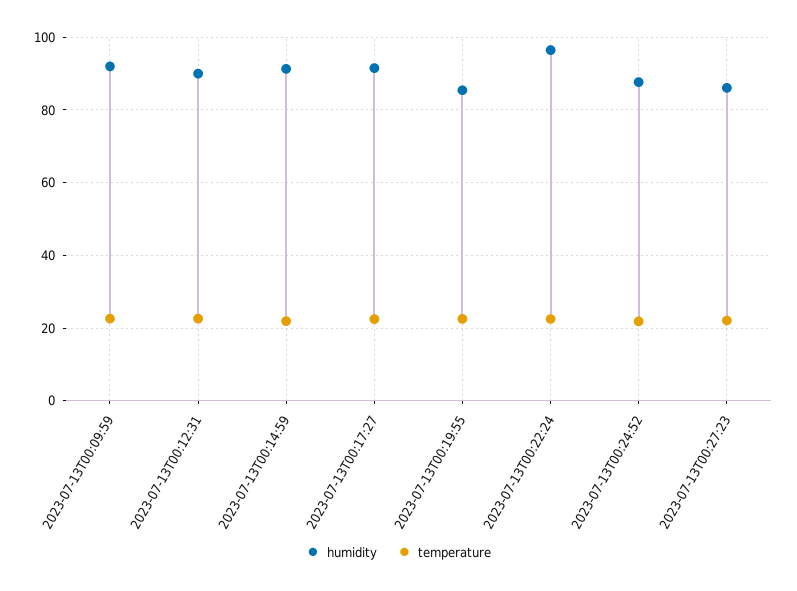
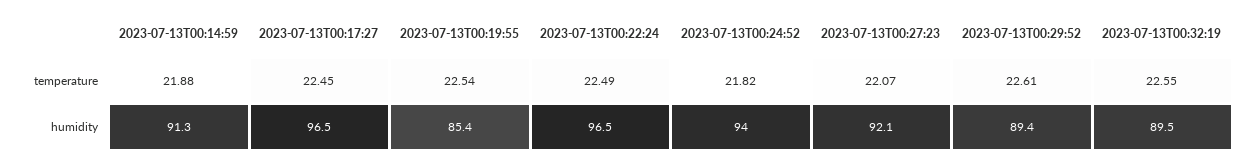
humidity, 2023-07-13T00:09:59: 92 -> none
temperature, 2023-07-13T00:09:59: 22 -> none
humidity, 2023-07-13T00:12:31: 90 -> none
temperature, 2023-07-13T00:12:31: 22 -> none
humidity, 2023-07-13T00:17:27: 92 -> 96.5
humidity, 2023-07-13T00:24:52: 88 -> 94
humidity, 2023-07-13T00:27:23: 86 -> 92.1
temperature, 2023-07-13T00:29:52: none -> 22.61
temperature, 2023-07-13T00:32:19: none -> 22.55
humidity, 2023-07-13T00:29:52: none -> 89.4
humidity, 2023-07-13T00:32:19: none -> 89.5

